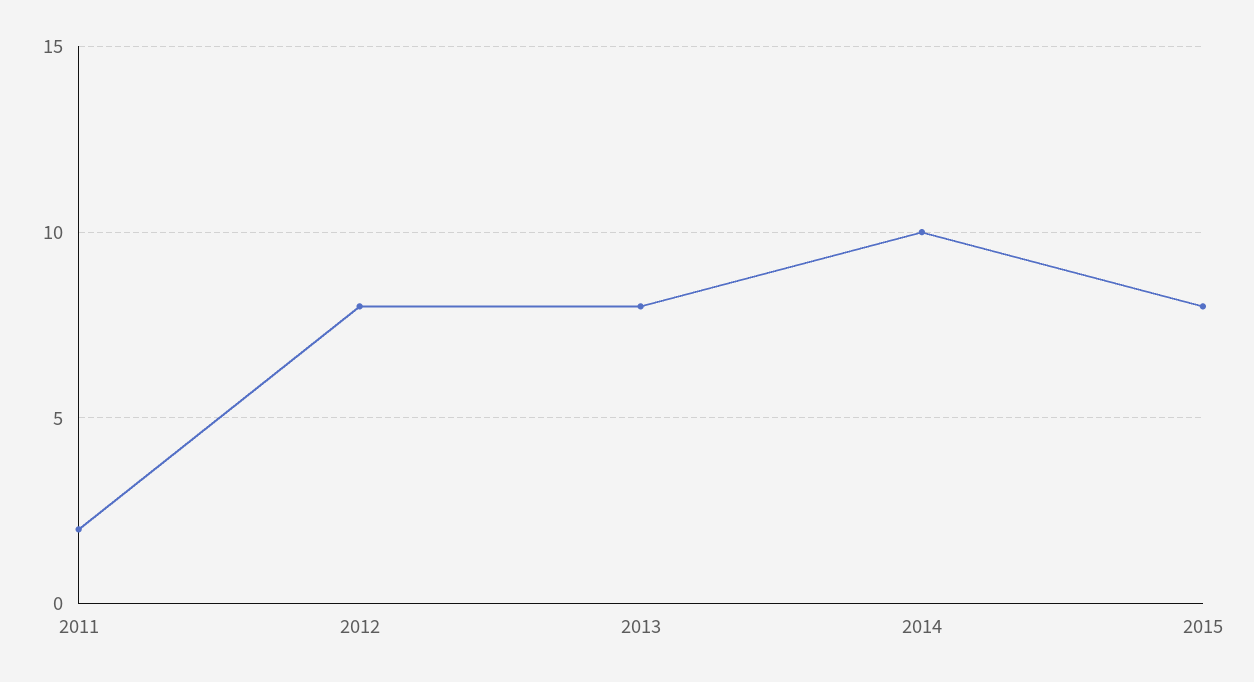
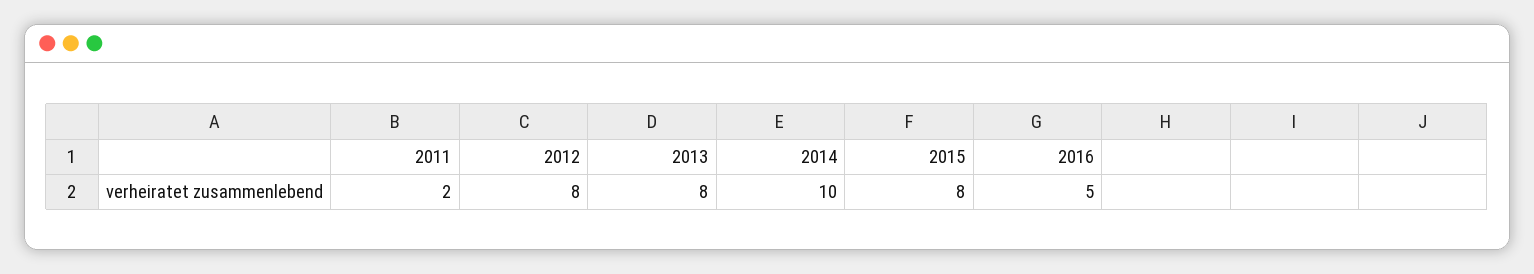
2016: none -> 5

